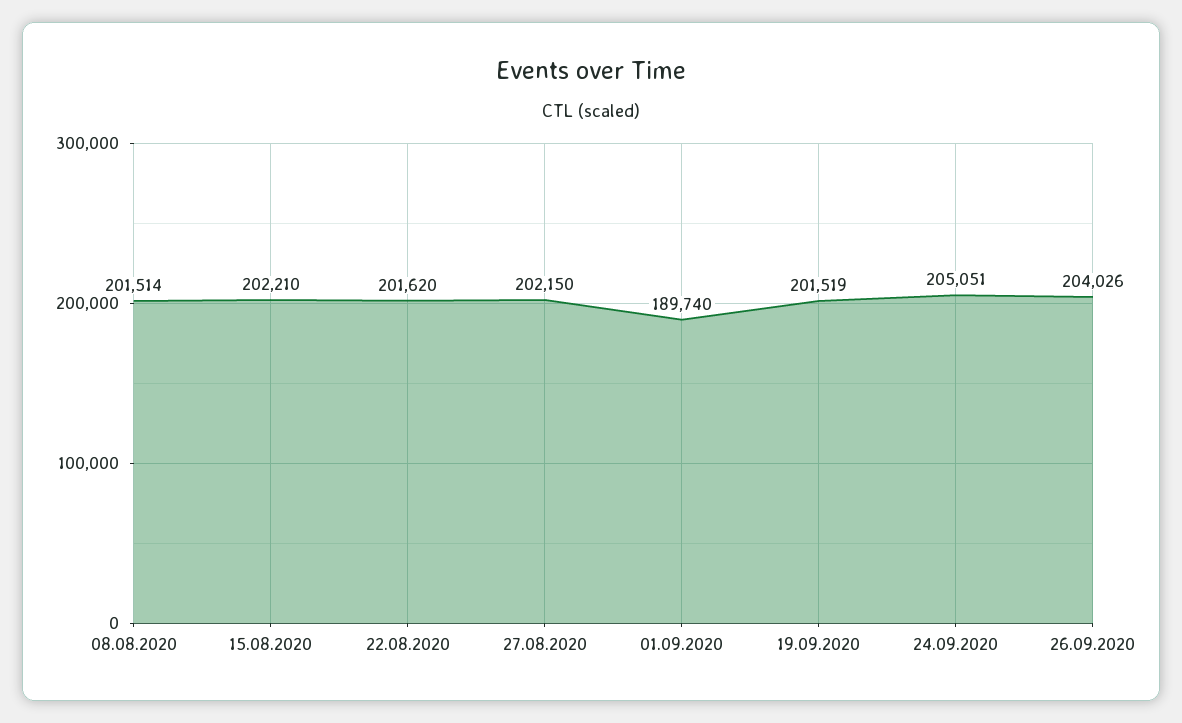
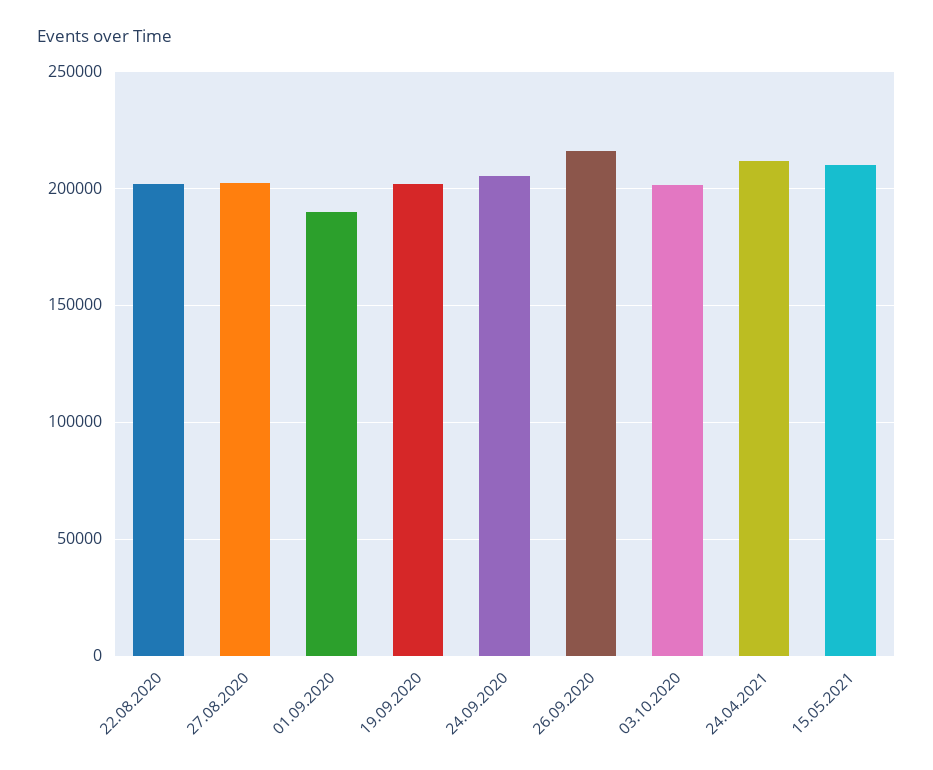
08.08.2020: 201514 -> none
15.08.2020: 202210 -> none
26.09.2020: 204026 -> 215000
03.10.2020: none -> 200000
24.04.2021: none -> 210000
15.05.2021: none -> 210000

